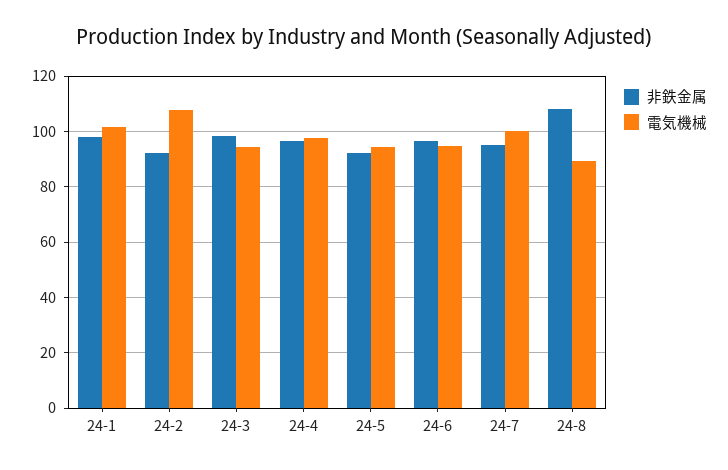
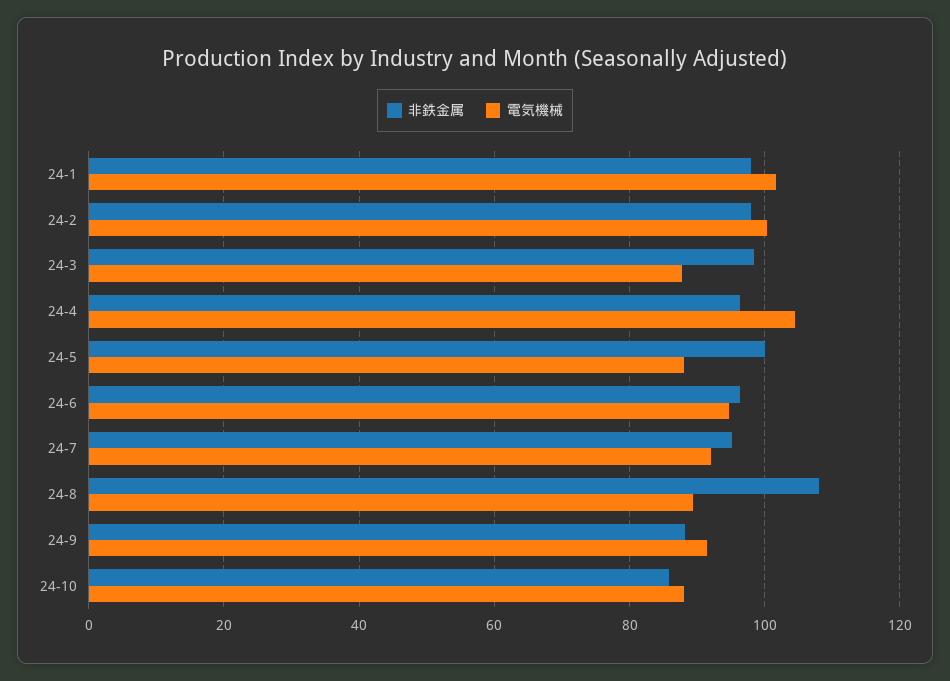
非鉄金属, 24-2: 92.5 -> 98
電気機械, 24-2: 107.5 -> 100
電気機械, 24-3: 95 -> 88
電気機械, 24-4: 97.5 -> 104
非鉄金属, 24-5: 92.5 -> 100
電気機械, 24-5: 95 -> 88
電気機械, 24-7: 100 -> 92
非鉄金属, 24-9: none -> 88
電気機械, 24-9: none -> 92
非鉄金属, 24-10: none -> 86
電気機械, 24-10: none -> 88

